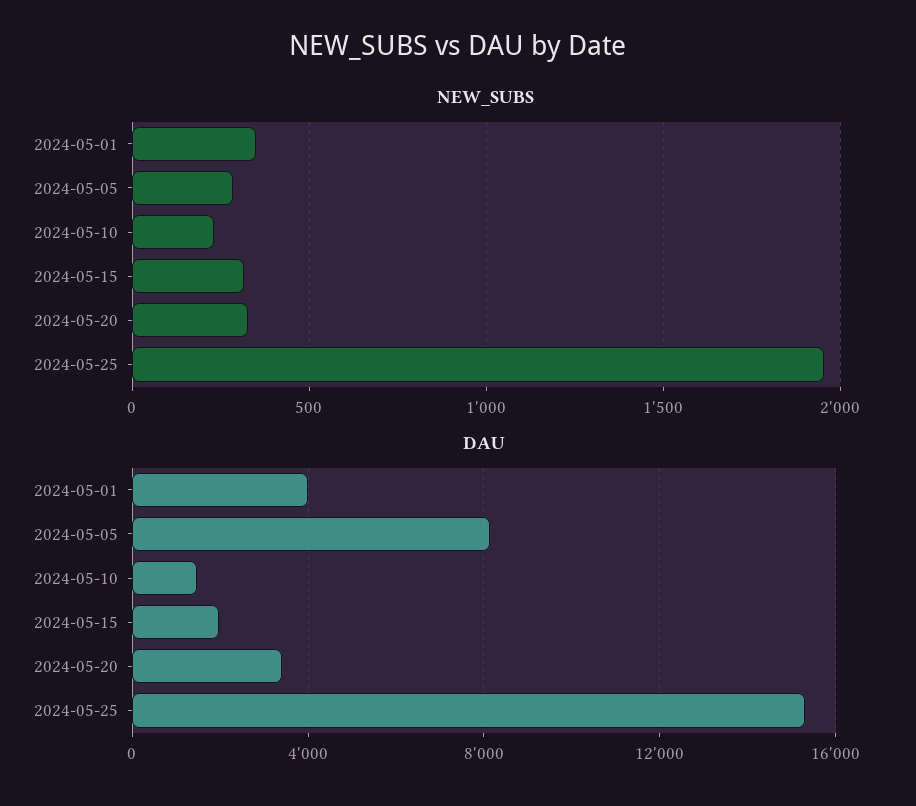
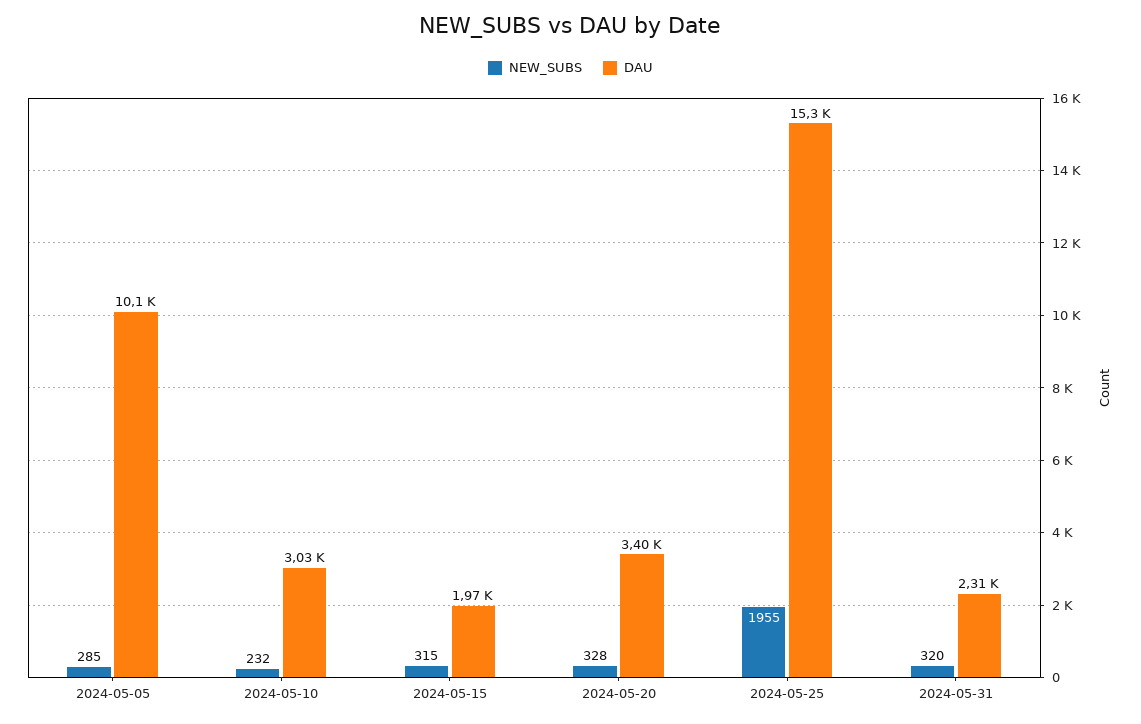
NEW_SUBS, 2024-05-01: 350 -> none
DAU, 2024-05-01: 4000 -> none
DAU, 2024-05-05: 8000 -> 10100
DAU, 2024-05-10: 1500 -> 3030
NEW_SUBS, 2024-05-31: none -> 320
DAU, 2024-05-31: none -> 2310

